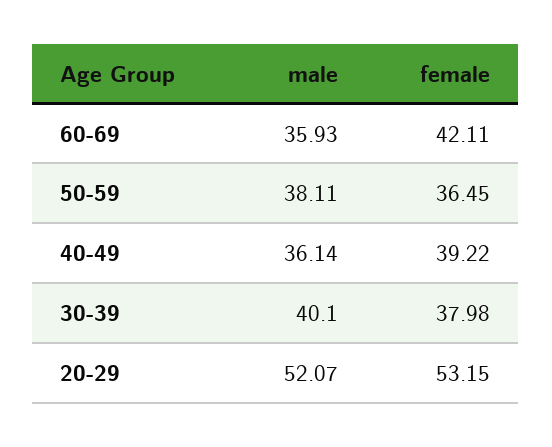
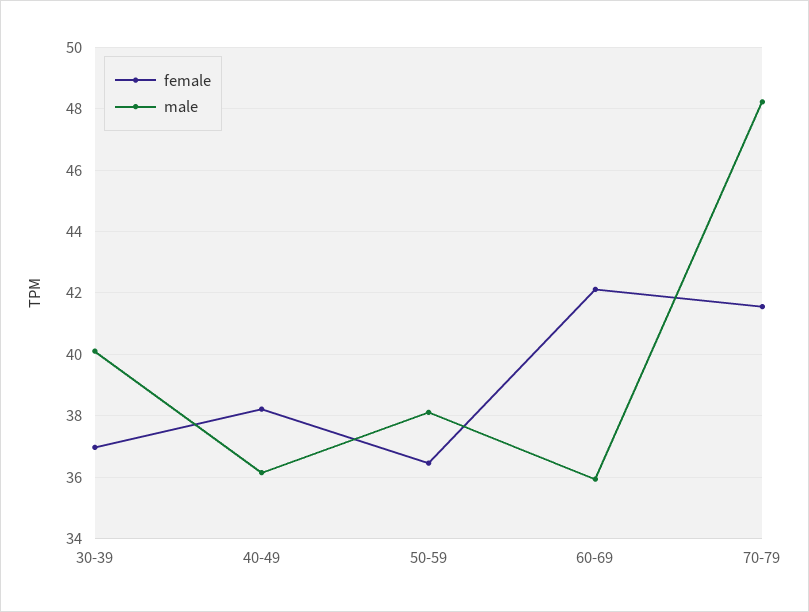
female, 40-49: 39.22 -> 38.2
female, 30-39: 37.98 -> 37
male, 20-29: 52.07 -> none
female, 20-29: 53.15 -> none
female, 70-79: none -> 41.6
male, 70-79: none -> 48.2

